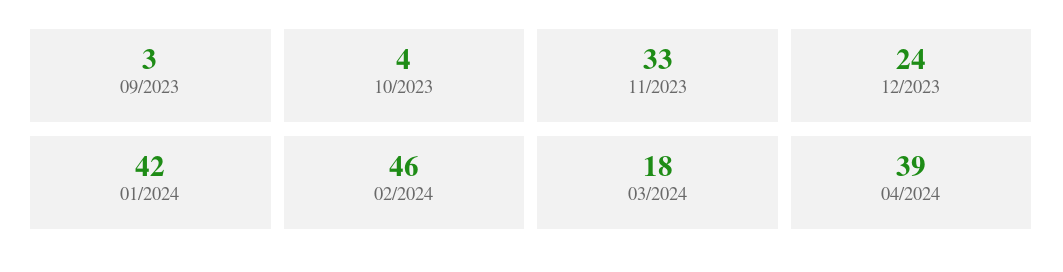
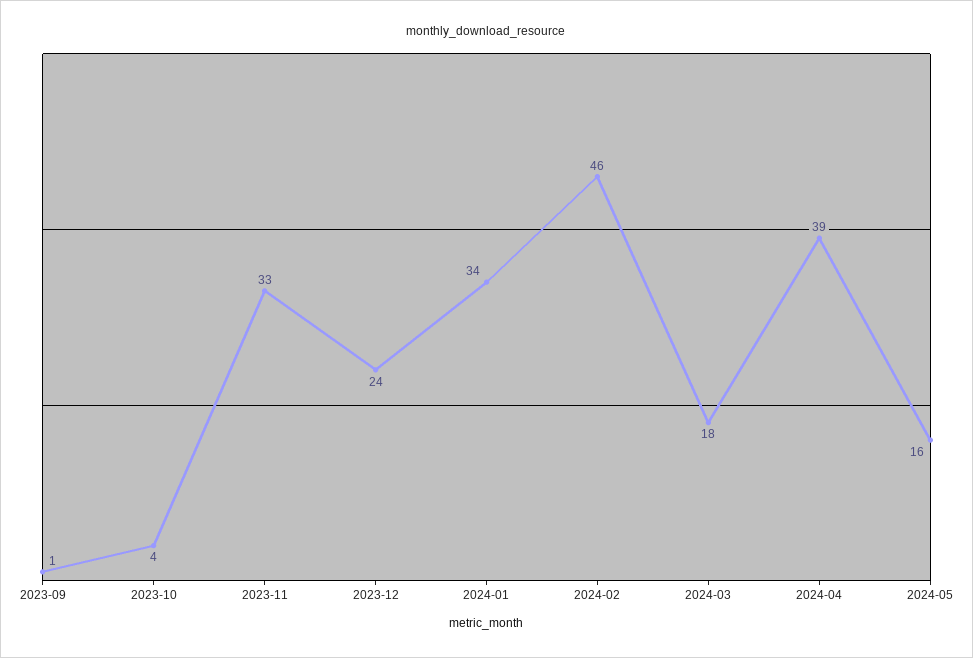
09/2023: 3 -> 1
01/2024: 42 -> 34
2024-05: none -> 16

